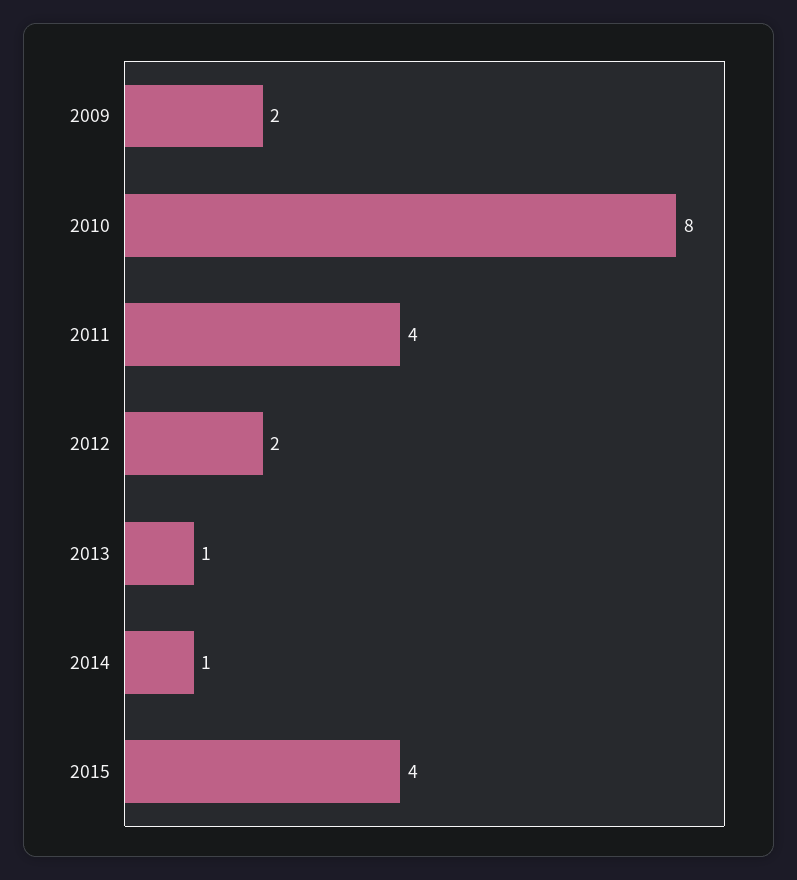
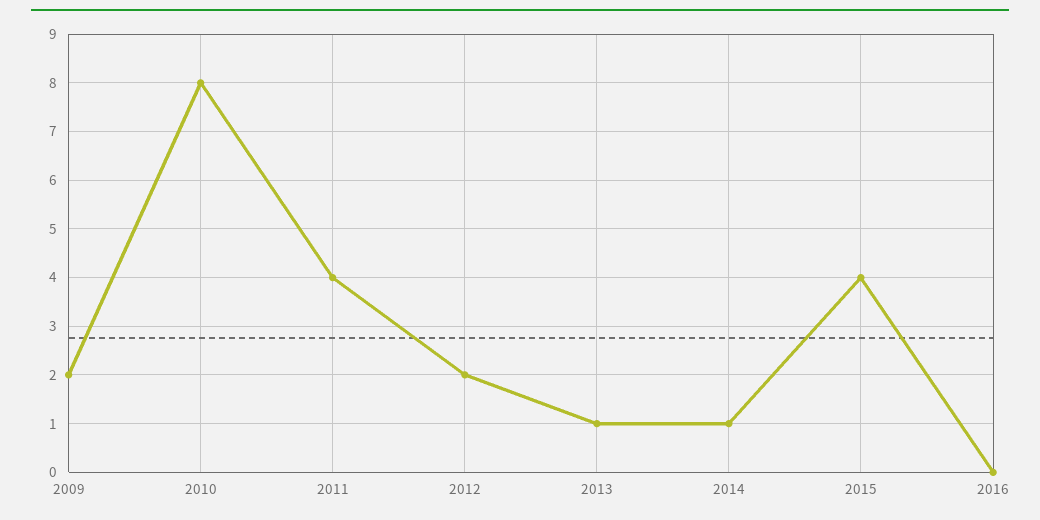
2016: none -> 0

